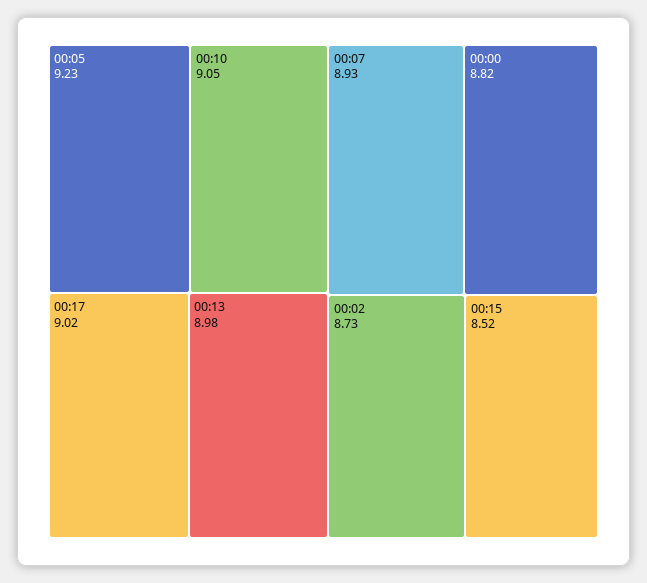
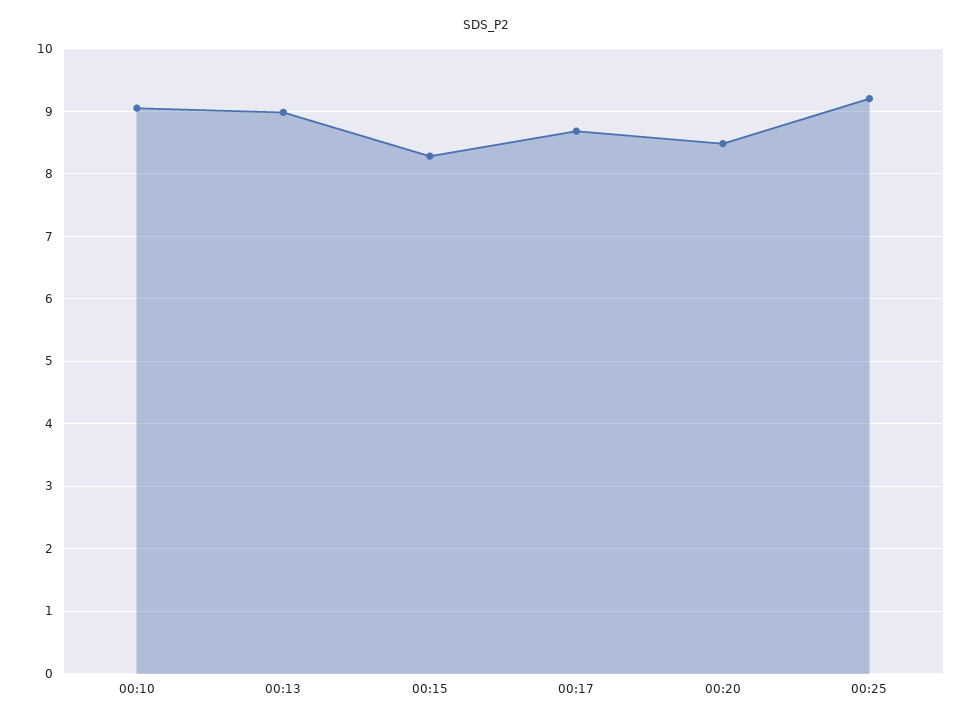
00:05: 9.23 -> none
00:17: 9.02 -> 8.7
00:07: 8.93 -> none
00:00: 8.82 -> none
00:02: 8.73 -> none
00:15: 8.52 -> 8.3
00:20: none -> 8.5
00:25: none -> 9.2

